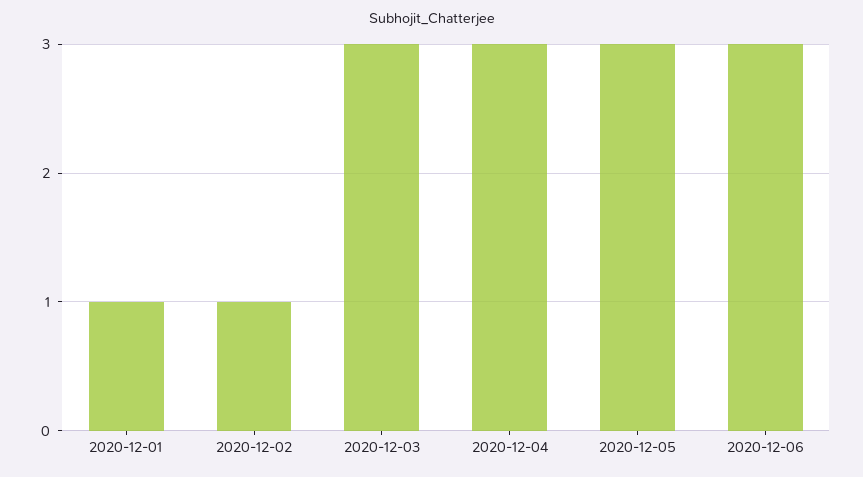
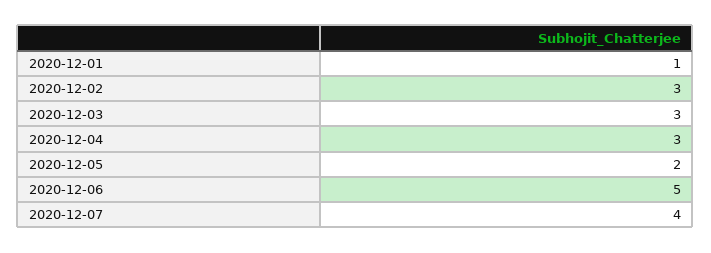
2020-12-02: 1 -> 3
2020-12-05: 3 -> 2
2020-12-06: 3 -> 5
2020-12-07: none -> 4

